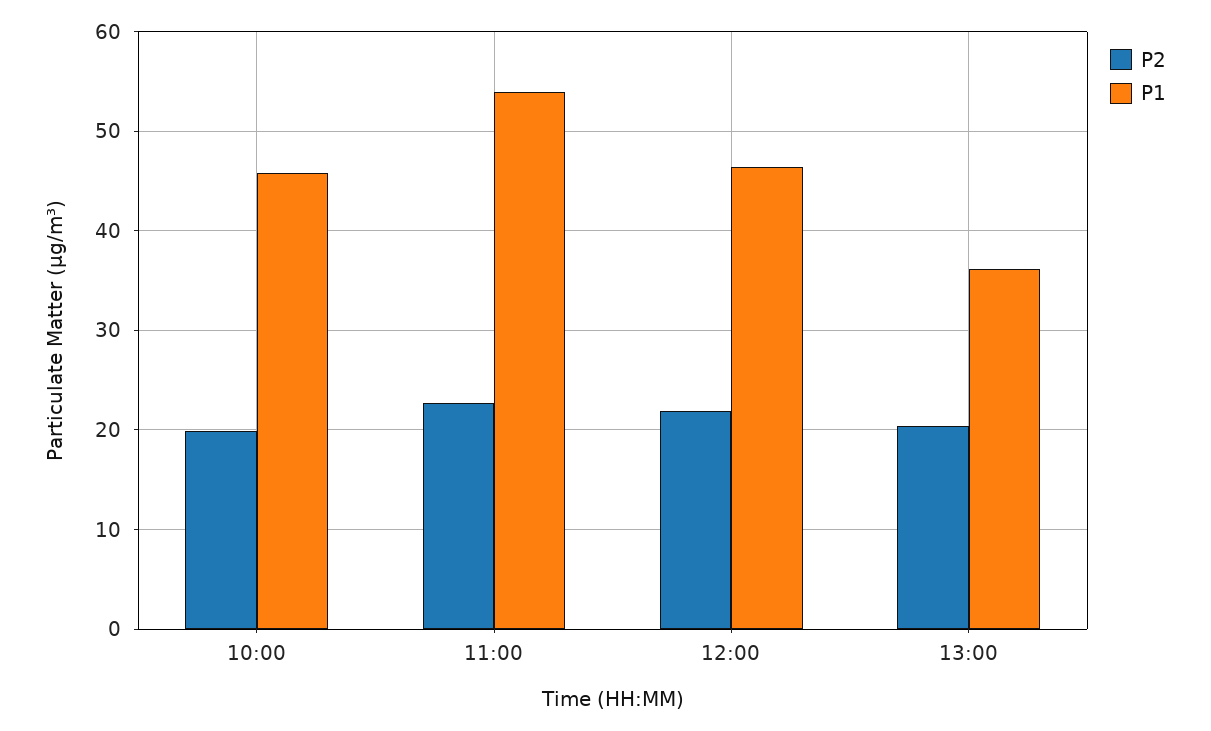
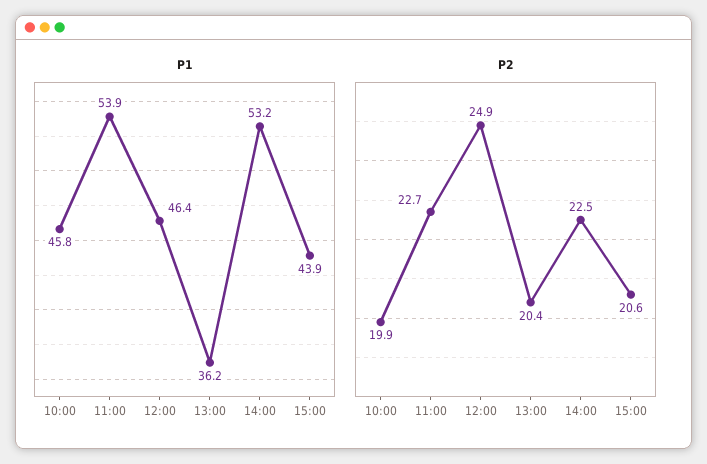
P2, 12:00: 22 -> 24.9
P1, 14:00: none -> 53.2
P1, 15:00: none -> 43.9
P2, 14:00: none -> 22.5
P2, 15:00: none -> 20.6

